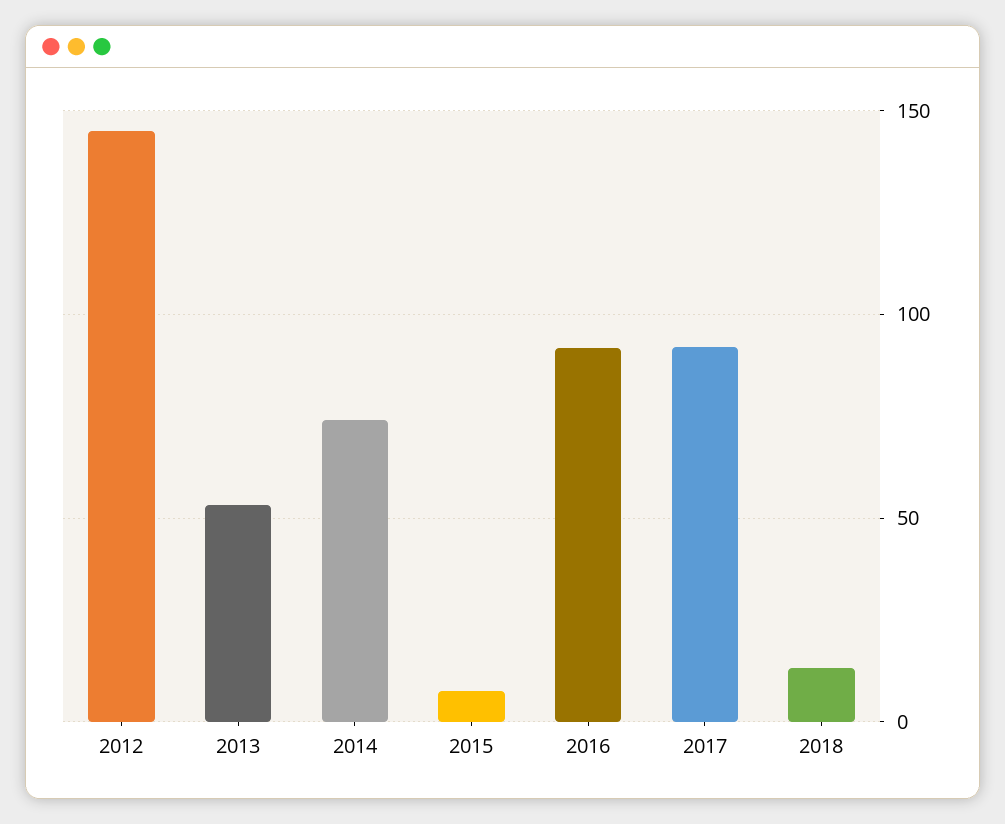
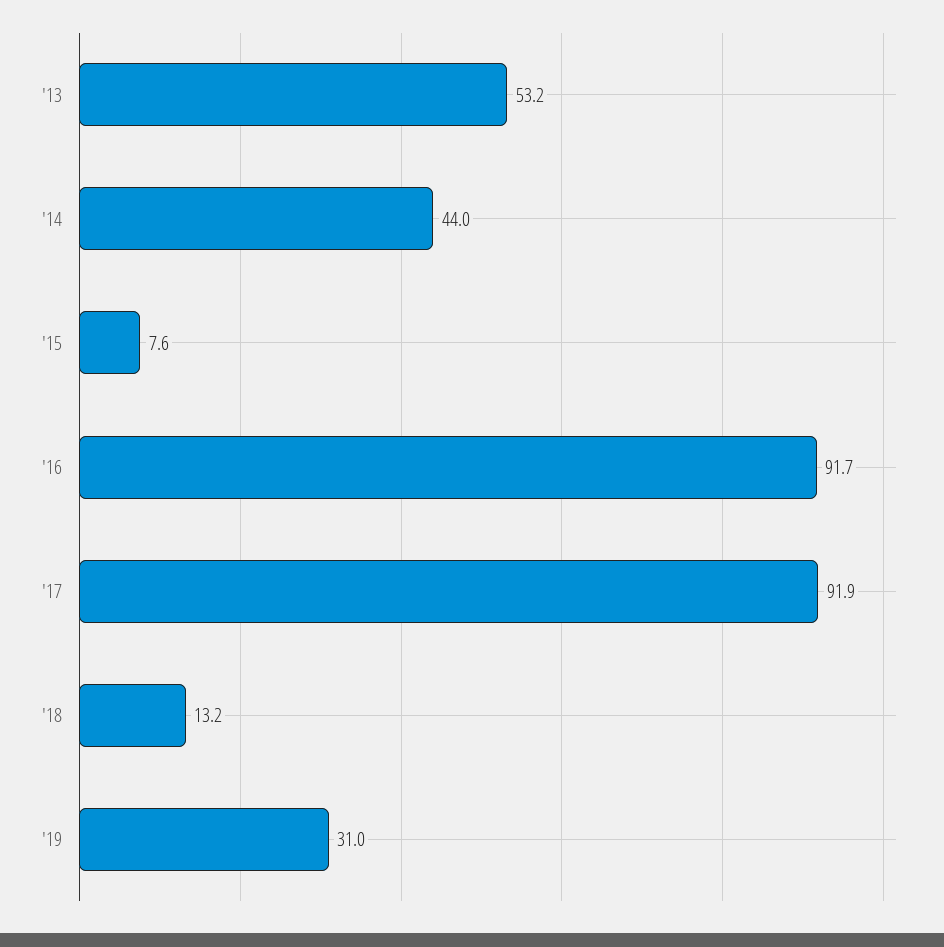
2012: 145 -> none
2014: 75 -> 44
'19: none -> 31

